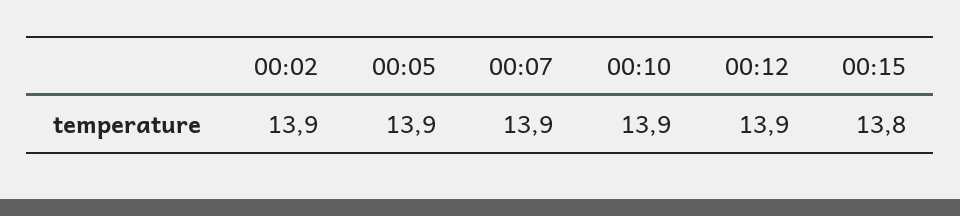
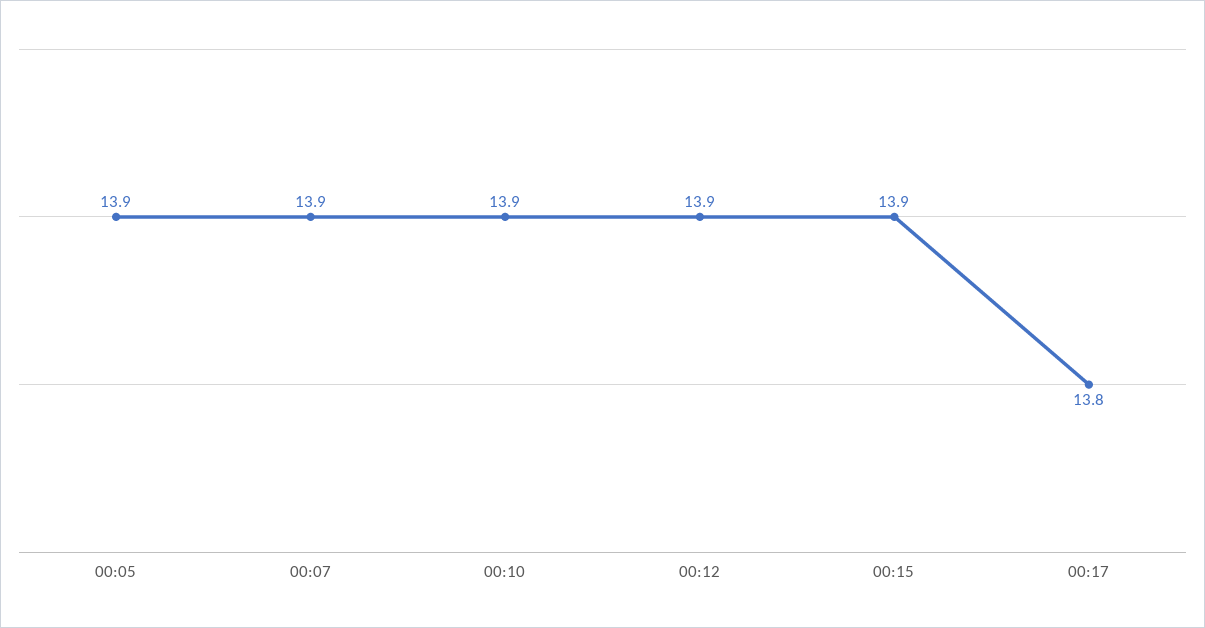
00:02: 13.9 -> none
00:15: 13.8 -> 13.9
00:17: none -> 13.8

